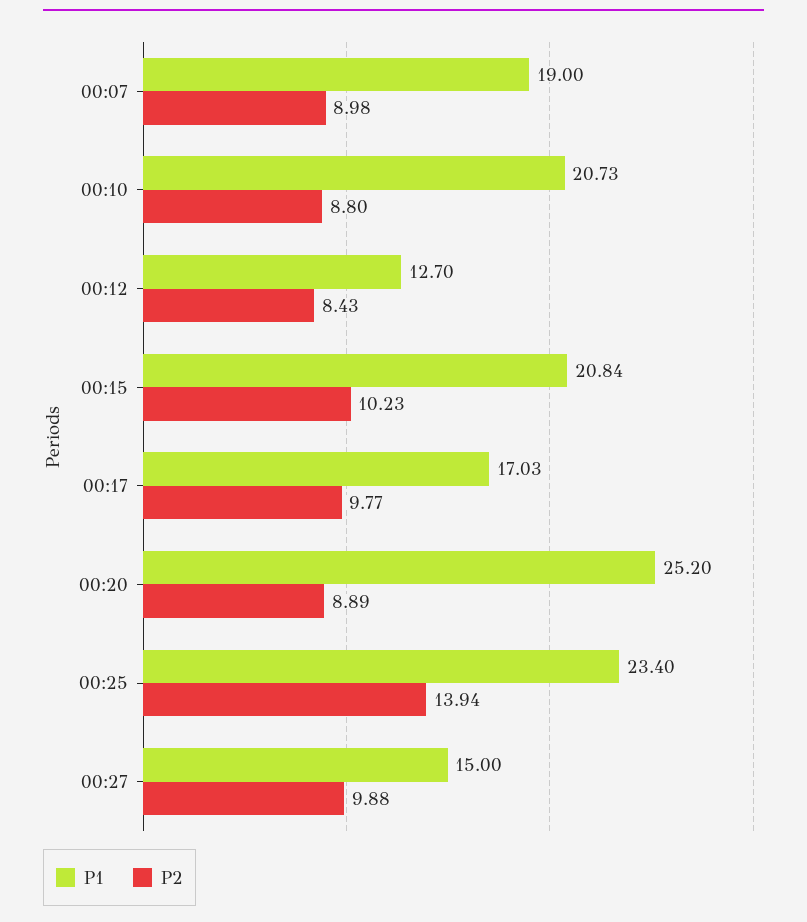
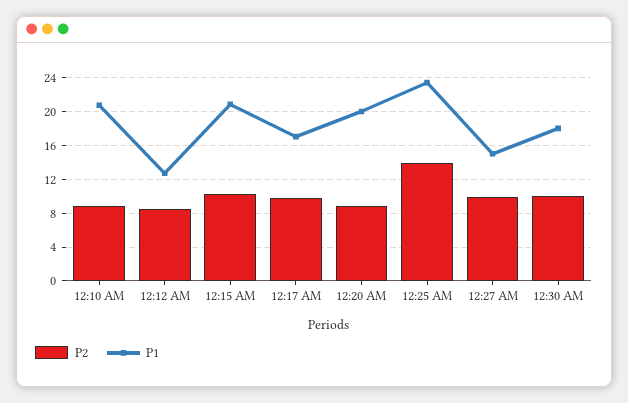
P1, 00:07: 19 -> none
P2, 00:07: 8.98 -> none
P1, 00:20: 25.2 -> 20
P2, 12:30 AM: none -> 10
P1, 12:30 AM: none -> 18

